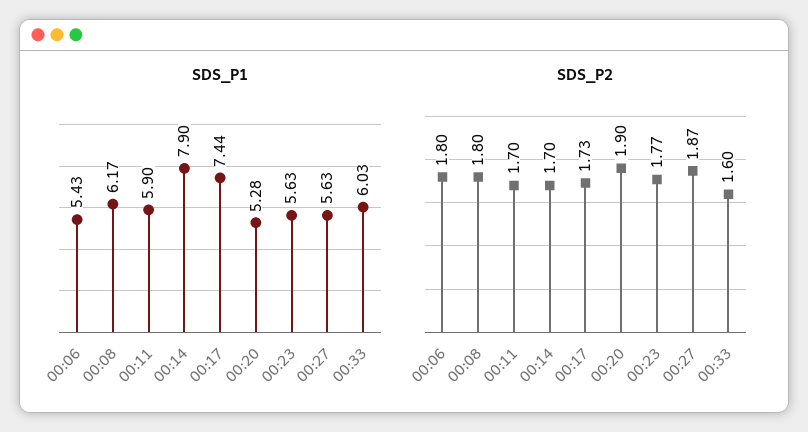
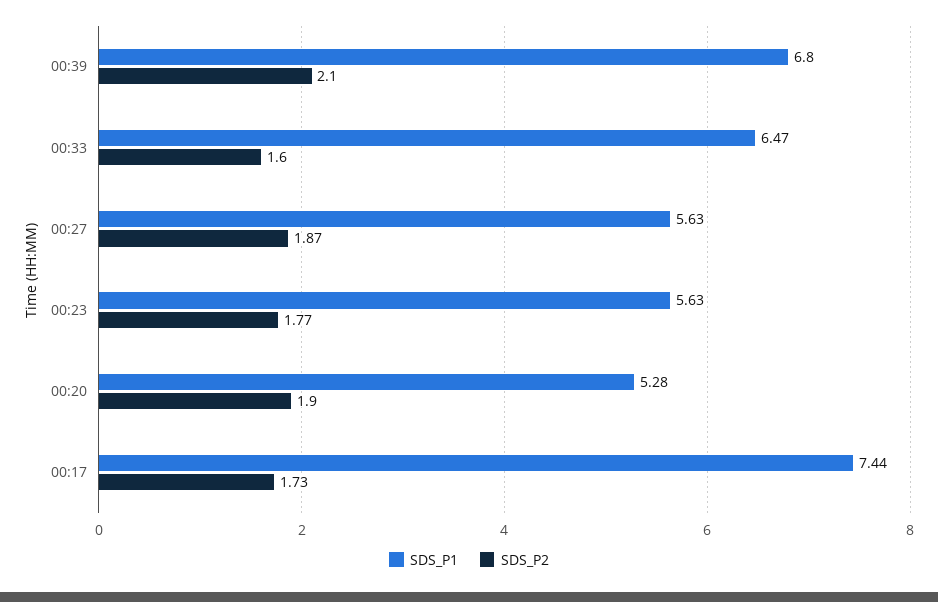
SDS_P1, 00:06: 5.43 -> none
SDS_P1, 00:08: 6.17 -> none
SDS_P1, 00:11: 5.9 -> none
SDS_P1, 00:14: 7.9 -> none
SDS_P1, 00:33: 6.03 -> 6.47
SDS_P2, 00:06: 1.8 -> none
SDS_P2, 00:08: 1.8 -> none
SDS_P2, 00:11: 1.7 -> none
SDS_P2, 00:14: 1.7 -> none
SDS_P1, 00:39: none -> 6.8
SDS_P2, 00:39: none -> 2.1

